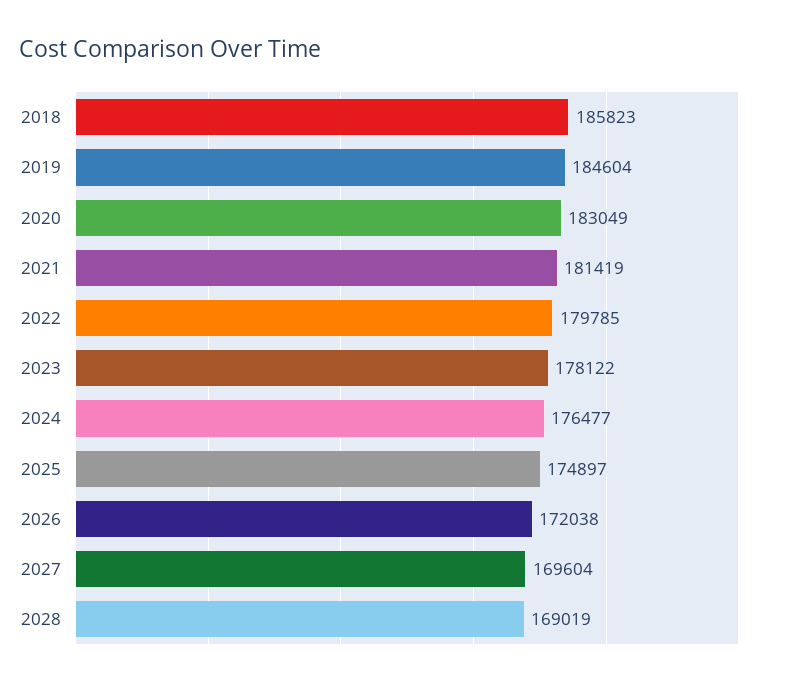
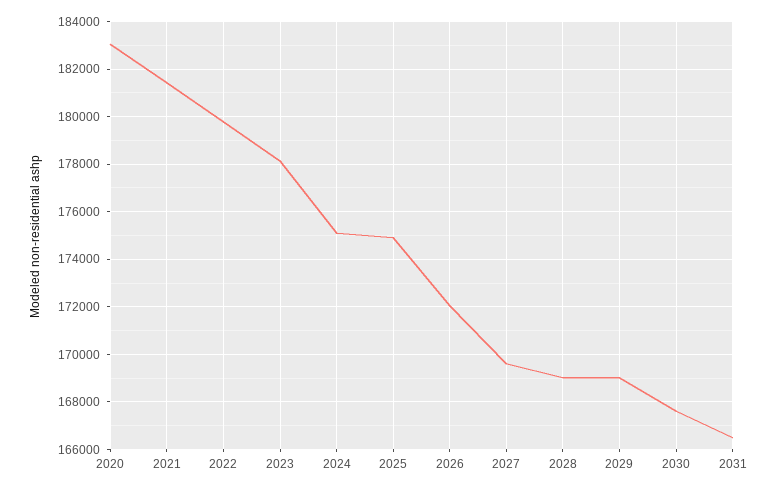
2018: 185823 -> none
2019: 184604 -> none
2024: 176477 -> 175000
2029: none -> 169000
2030: none -> 167500
2031: none -> 166500

